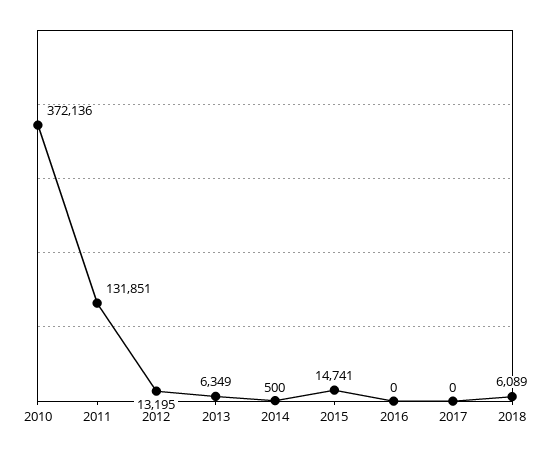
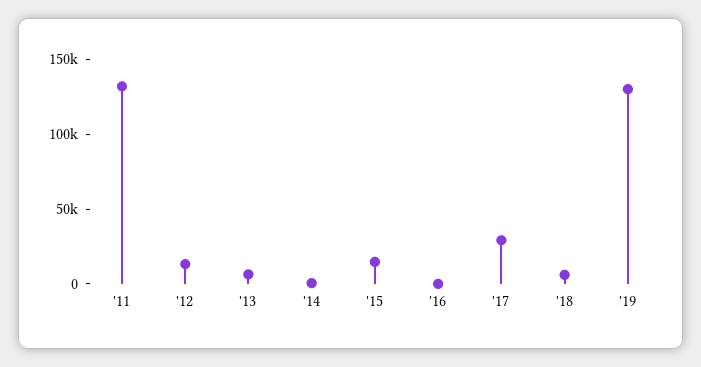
2010: 372136 -> none
2017: 0 -> 30000
'19: none -> 130000

